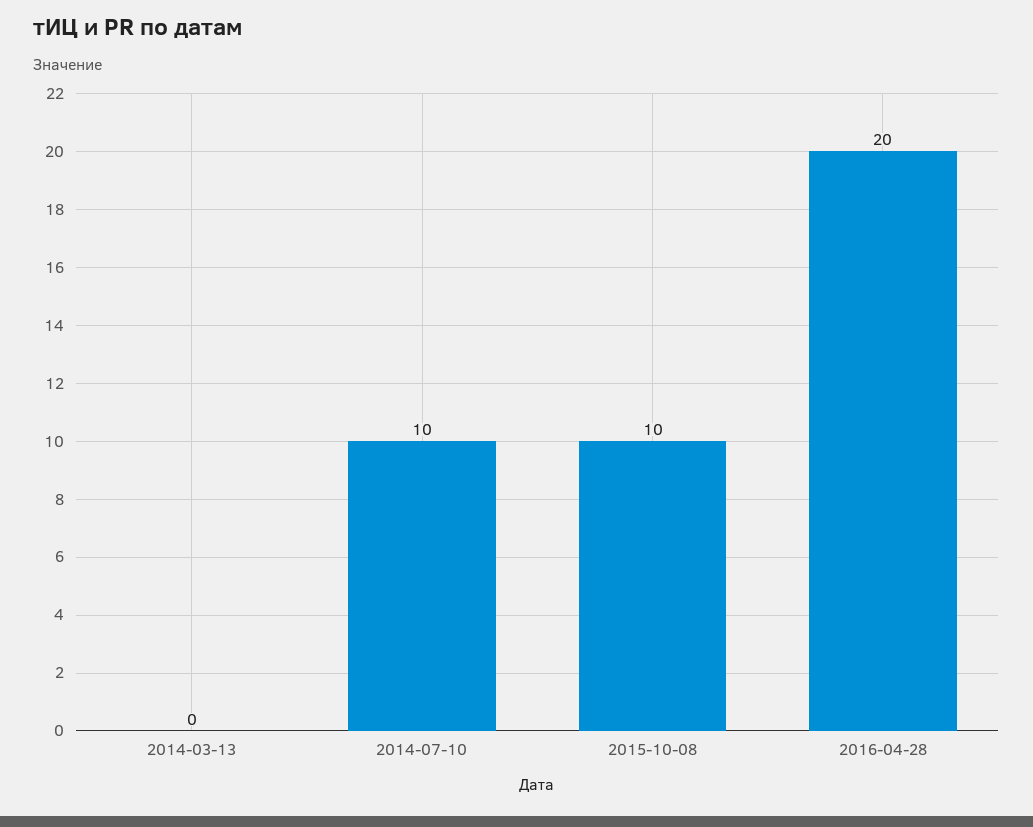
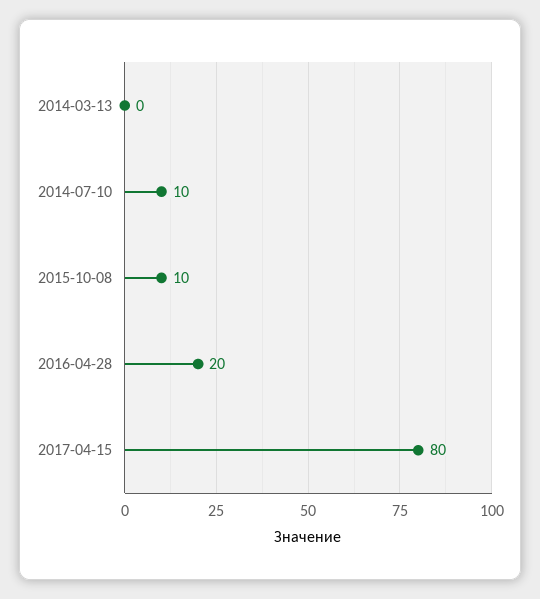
2017-04-15: none -> 80

